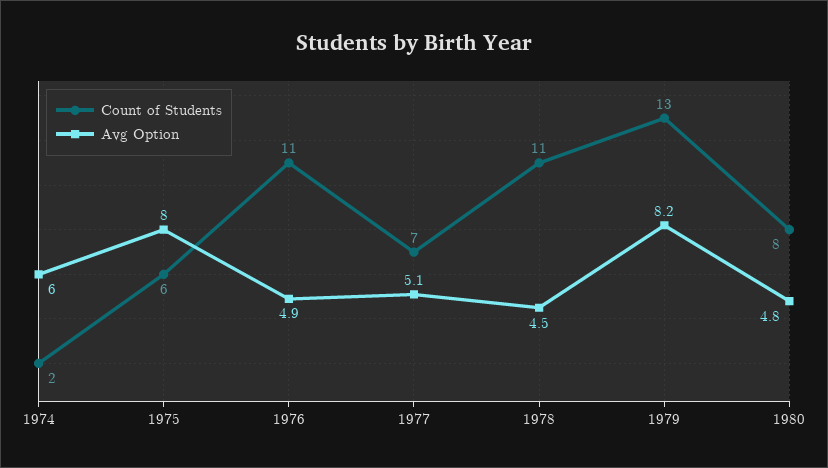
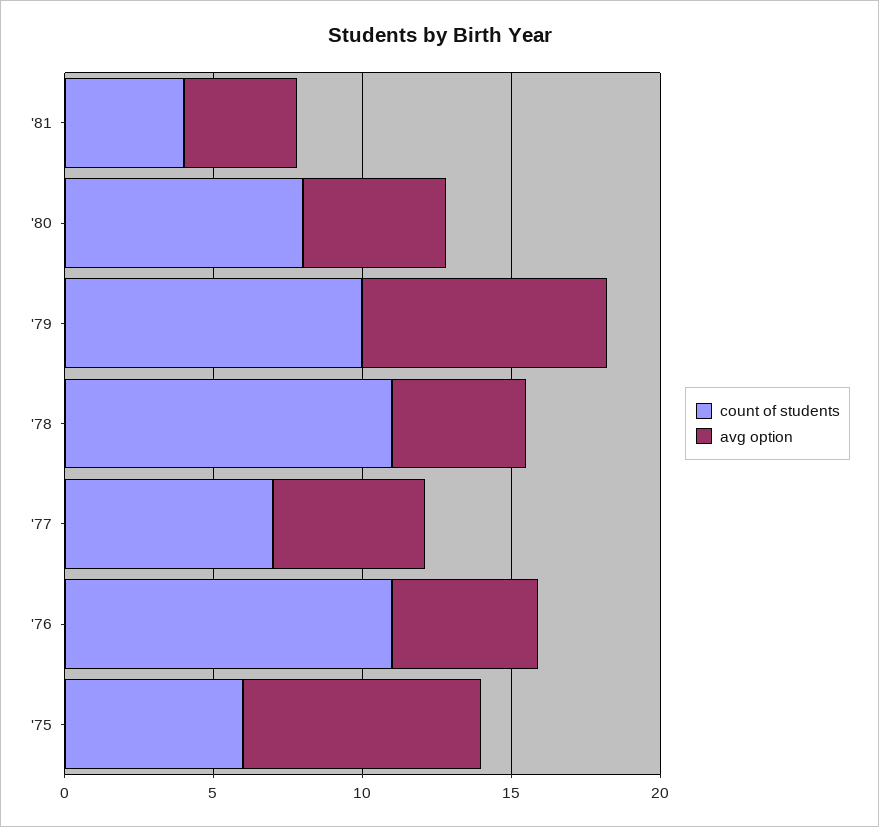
Count of Students, 1974: 2 -> none
Avg Option, 1974: 6 -> none
Count of Students, 1979: 13 -> 10
Count of Students, '81: none -> 4
Avg Option, '81: none -> 4

